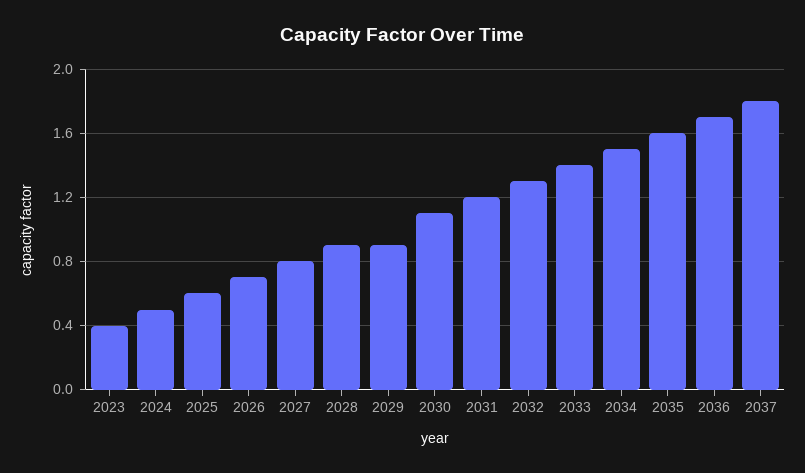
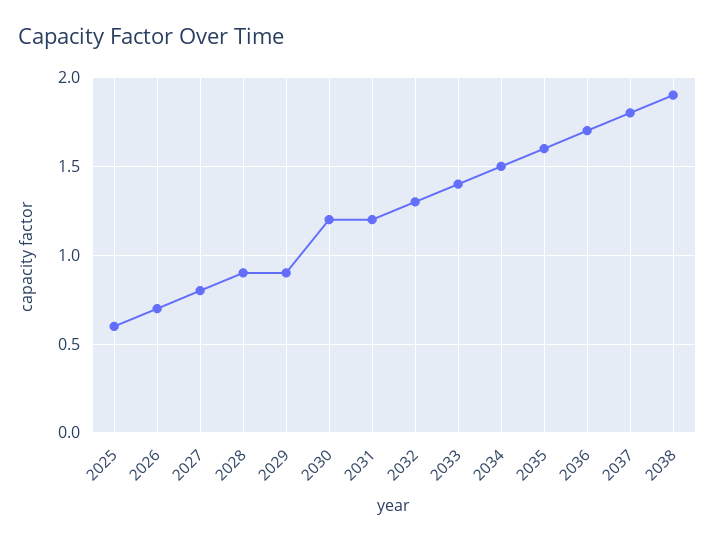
2023: 0.4 -> none
2024: 0.5 -> none
2030: 1.1 -> 1.2
2038: none -> 1.9

